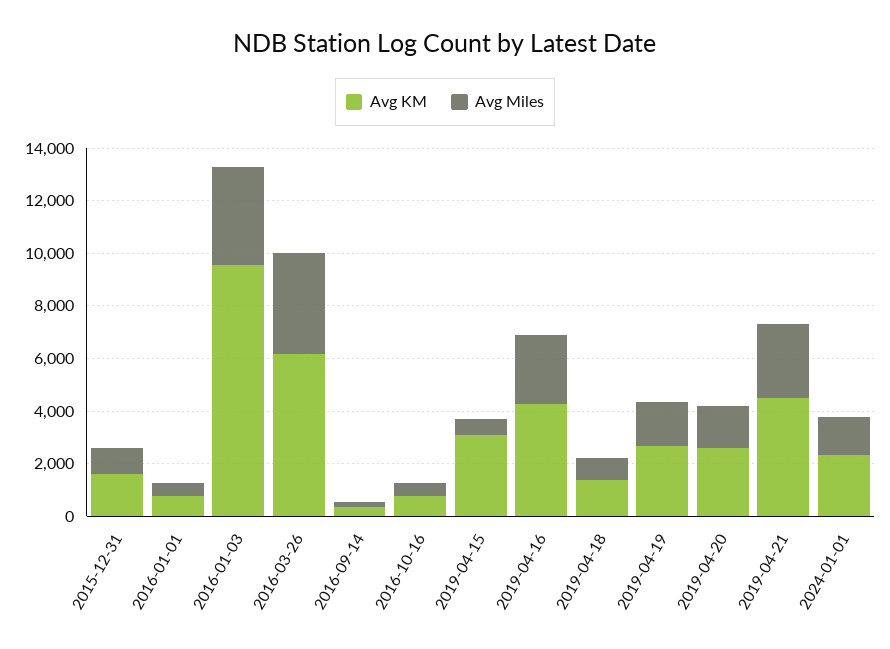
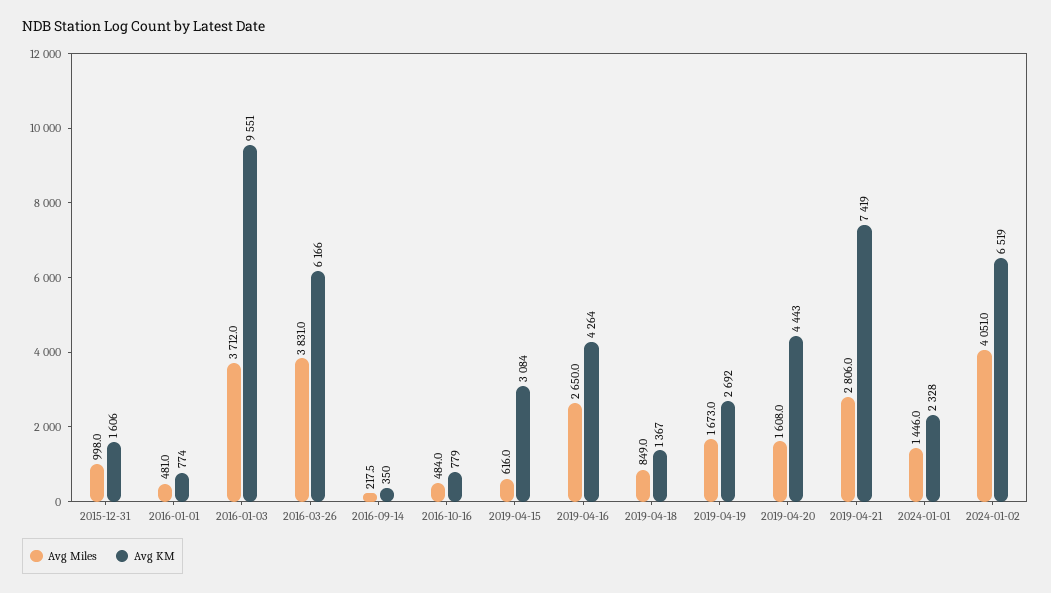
Avg KM, 2019-04-20: 2500 -> 4443
Avg KM, 2019-04-21: 4500 -> 7419
Avg Miles, 2024-01-02: none -> 4051
Avg KM, 2024-01-02: none -> 6519

